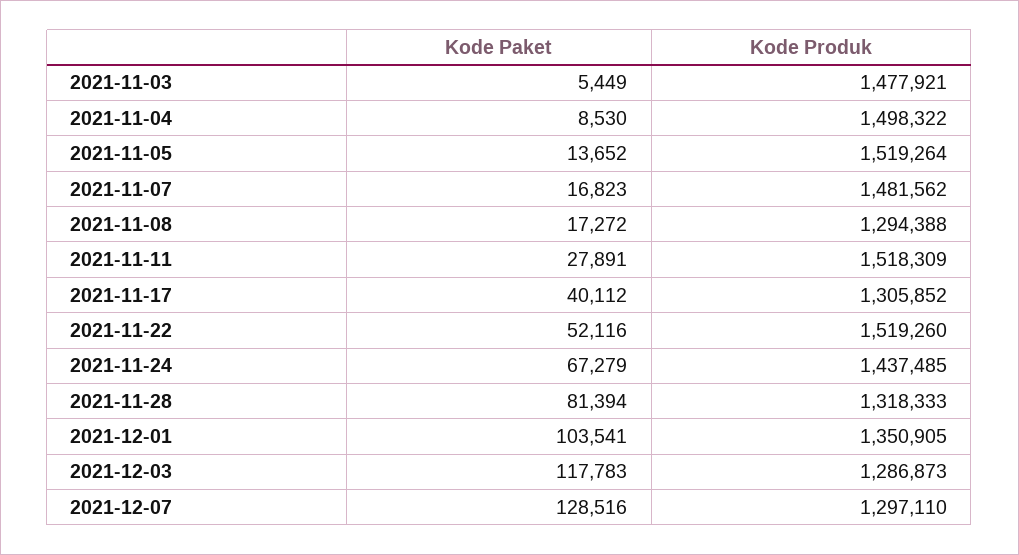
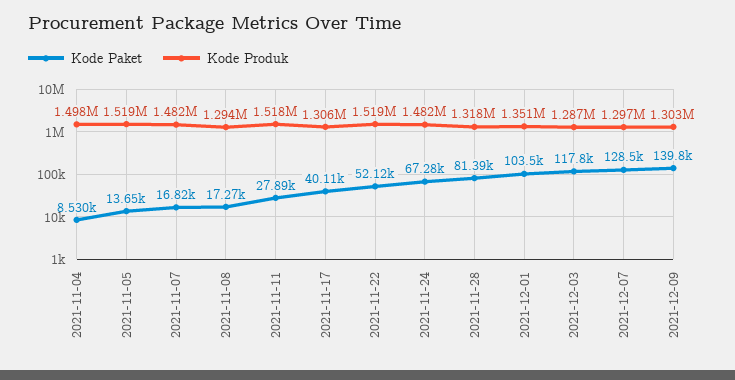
Kode Paket, 2021-11-03: 5449 -> none
Kode Produk, 2021-11-03: 1477921 -> none
Kode Produk, 2021-11-24: 1437485 -> 1482000
Kode Paket, 2021-12-09: none -> 139800
Kode Produk, 2021-12-09: none -> 1303000

